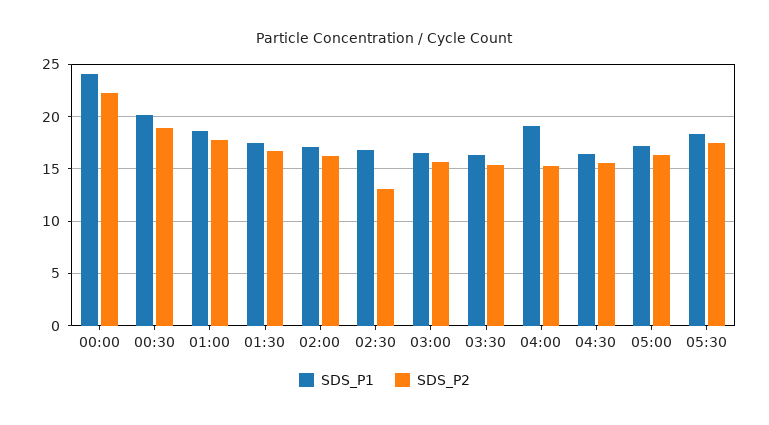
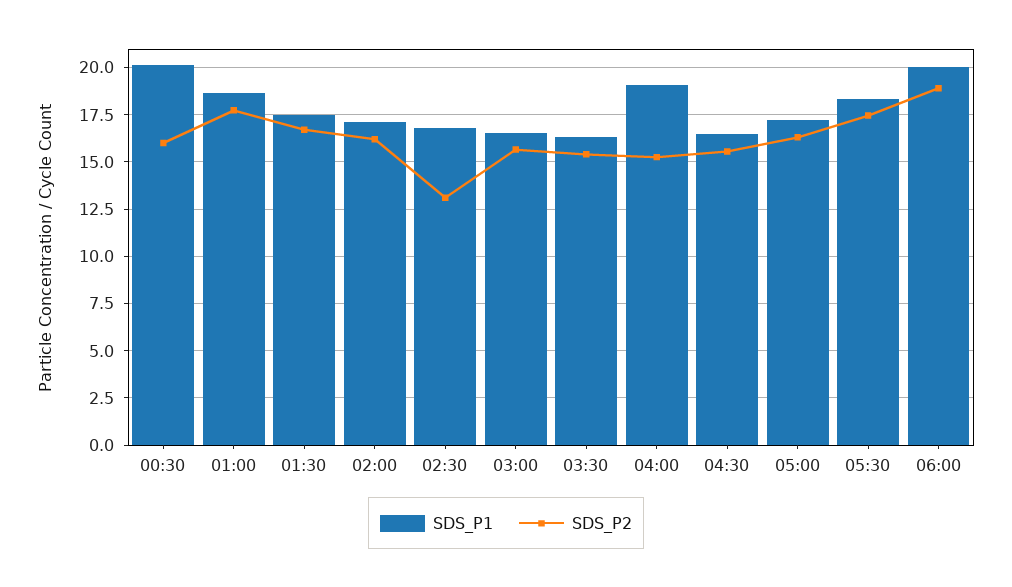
SDS_P1, 00:00: 24 -> none
SDS_P2, 00:00: 22 -> none
SDS_P2, 00:30: 19 -> 16
SDS_P1, 06:00: none -> 20
SDS_P2, 06:00: none -> 19

